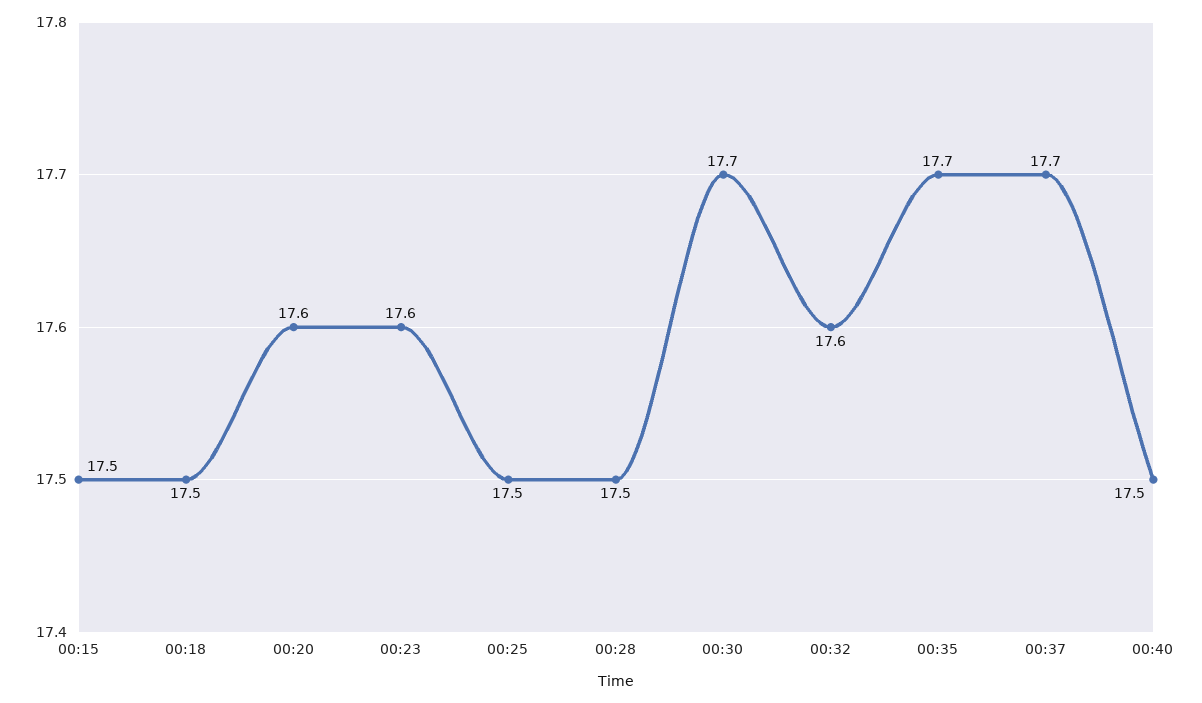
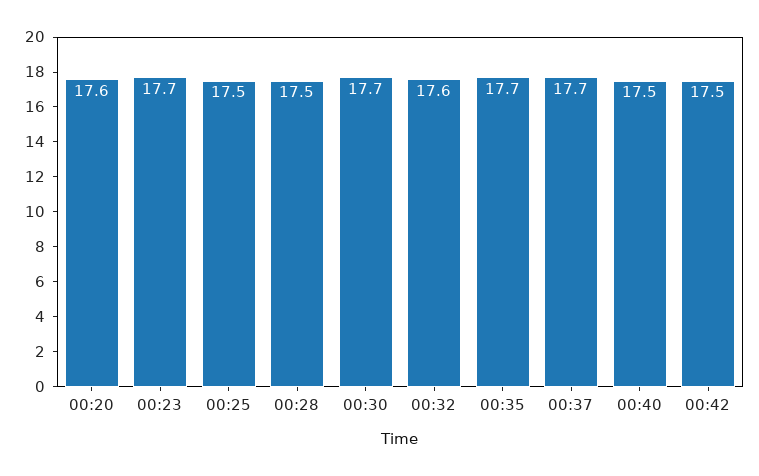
00:15: 17.5 -> none
00:18: 17.5 -> none
00:23: 17.6 -> 17.7
00:42: none -> 17.5

